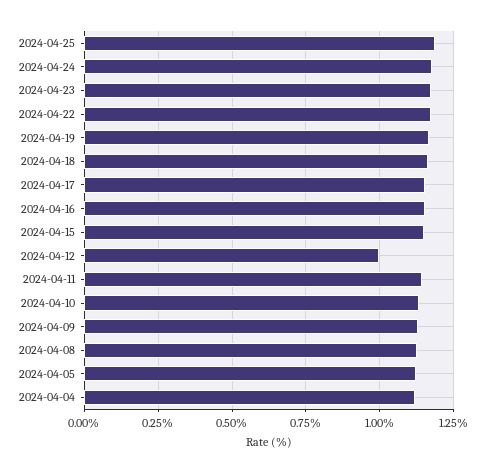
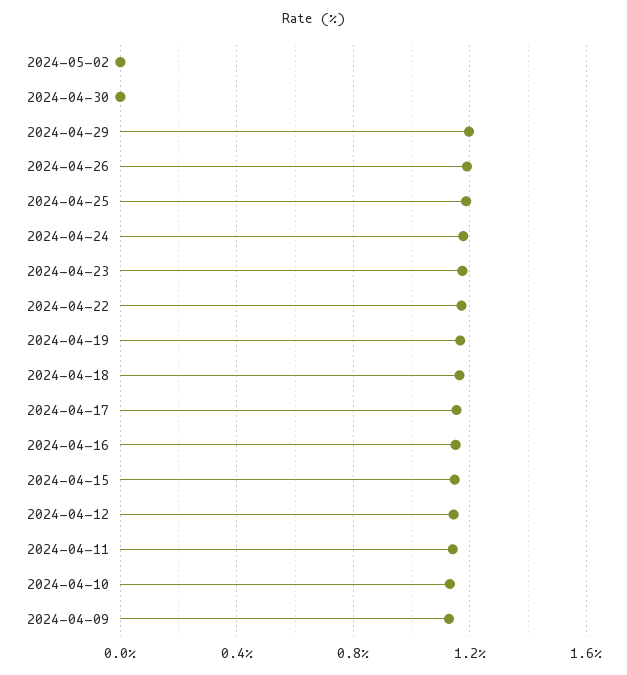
2024-04-12: 1 -> 1.15
2024-04-08: 1.125 -> none
2024-04-05: 1.125 -> none
2024-04-04: 1.125 -> none
2024-05-02: none -> 0
2024-04-30: none -> 0
2024-04-29: none -> 1.2
2024-04-26: none -> 1.2

